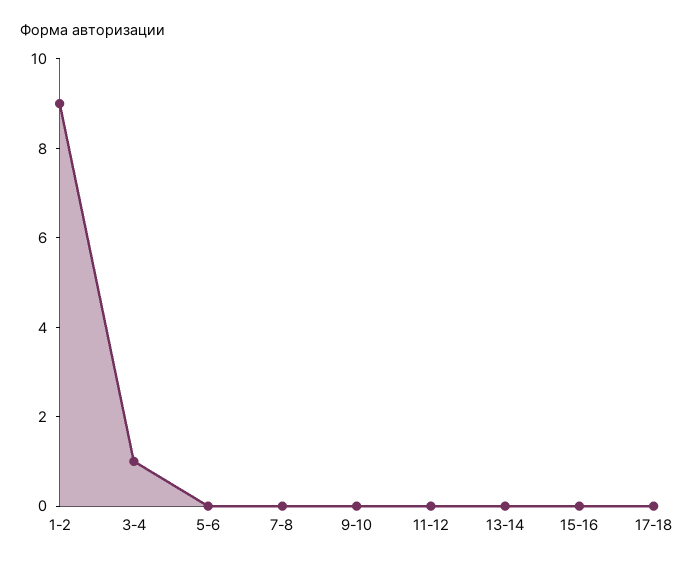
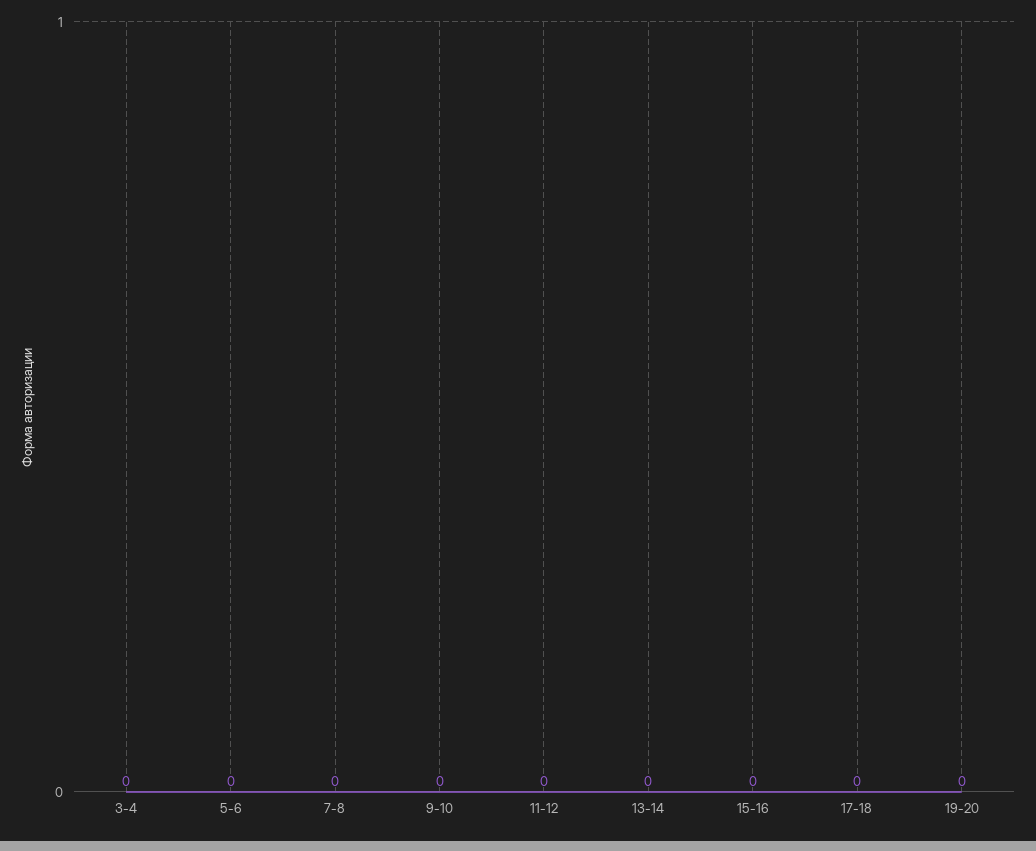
1-2: 9 -> none
3-4: 1 -> 0
19-20: none -> 0

